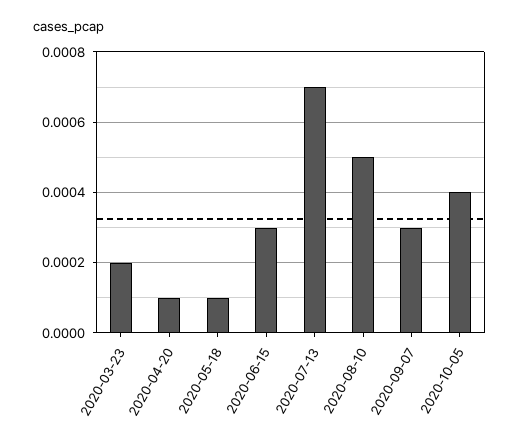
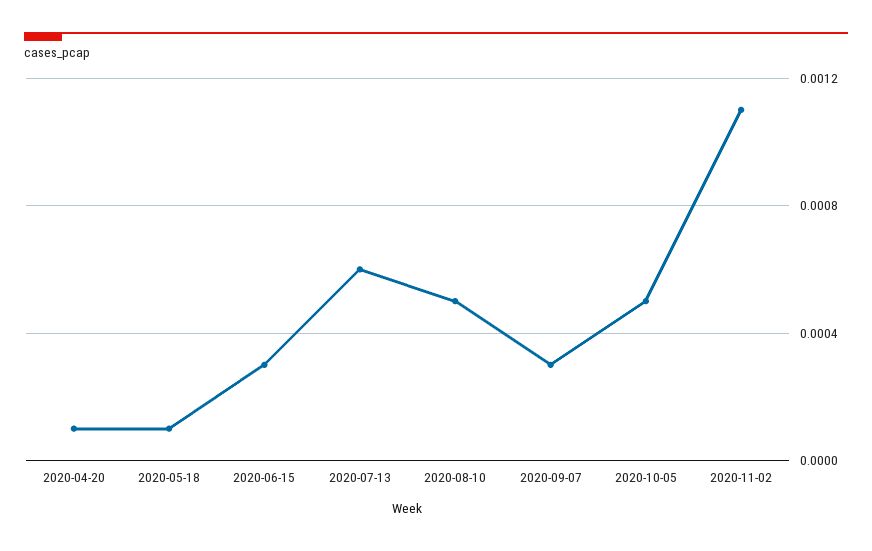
2020-03-23: 0.0002 -> none
2020-07-13: 0.0007 -> 0.0006
2020-10-05: 0.0004 -> 0.0005
2020-11-02: none -> 0.0011

